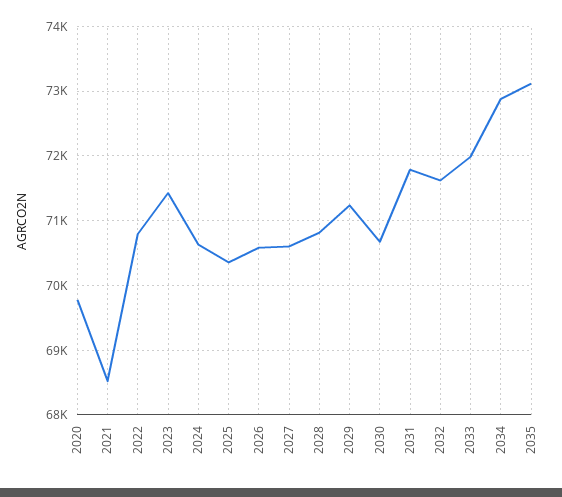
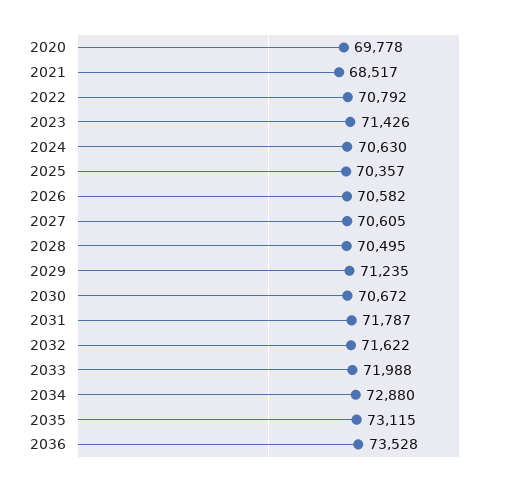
2028: 70800 -> 70495
2036: none -> 73528

